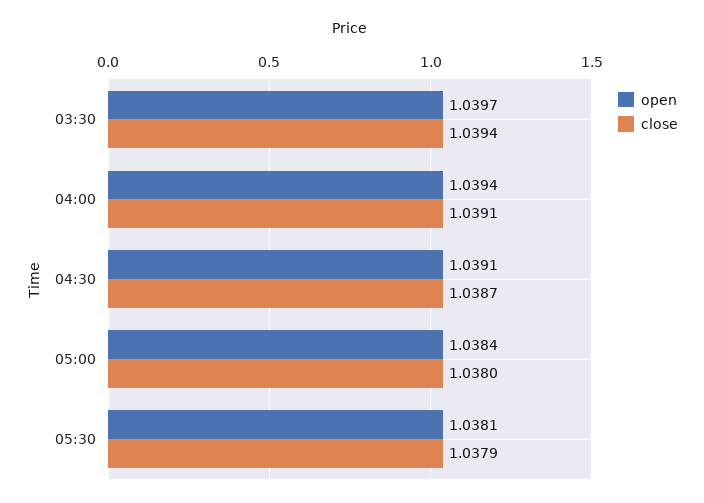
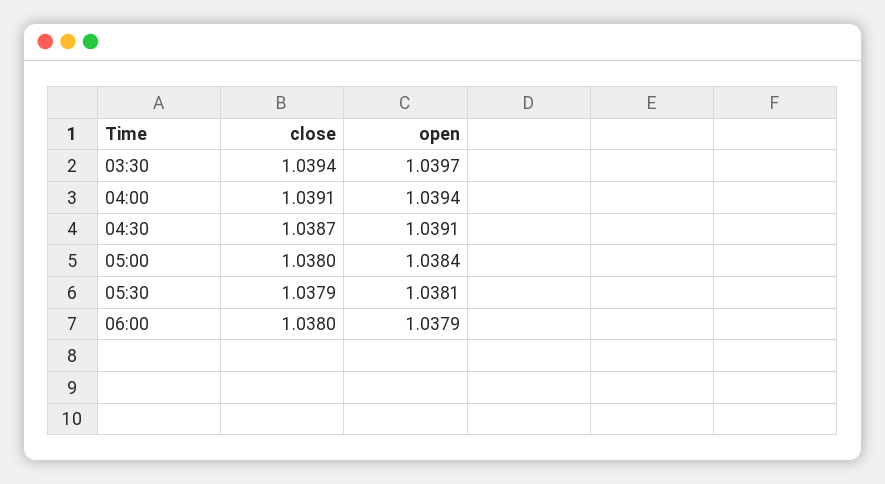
close, 06:00: none -> 1.038
open, 06:00: none -> 1.0379

